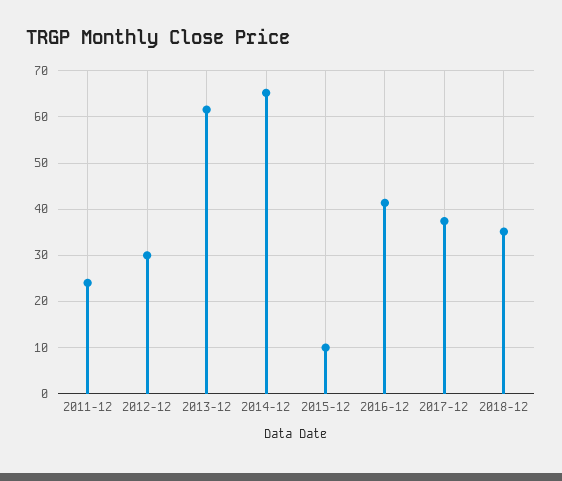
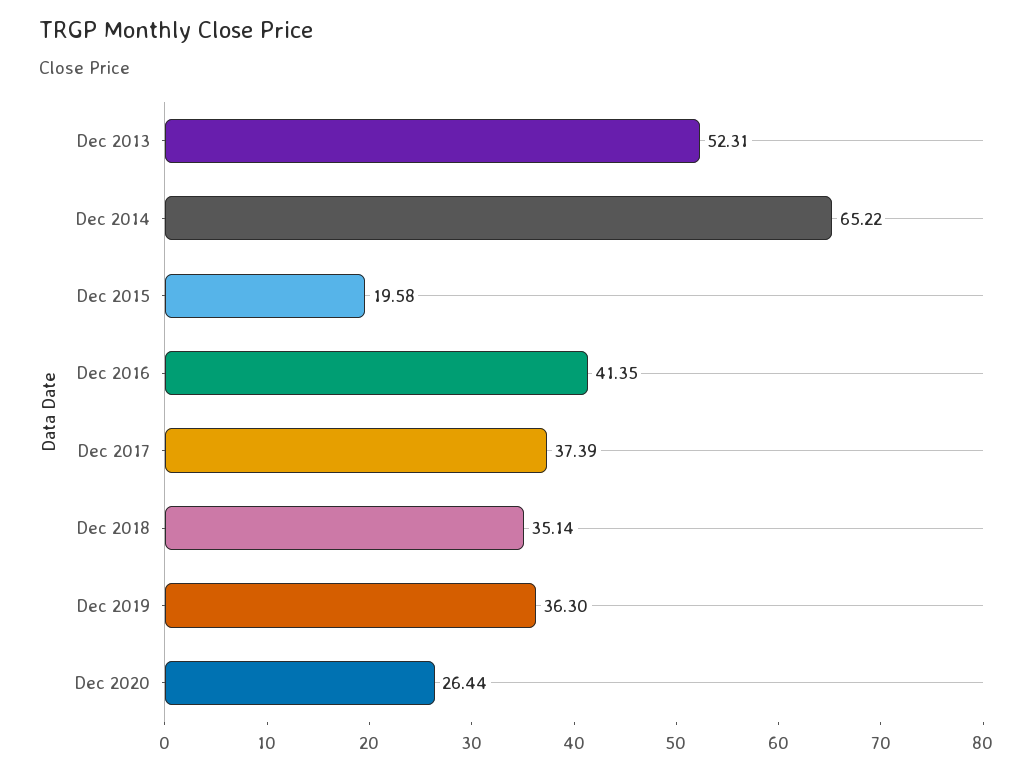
2011-12: 24 -> none
2012-12: 30 -> none
2013-12: 62 -> 52.31
2015-12: 10 -> 19.58
Dec 2019: none -> 36.3
Dec 2020: none -> 26.44

